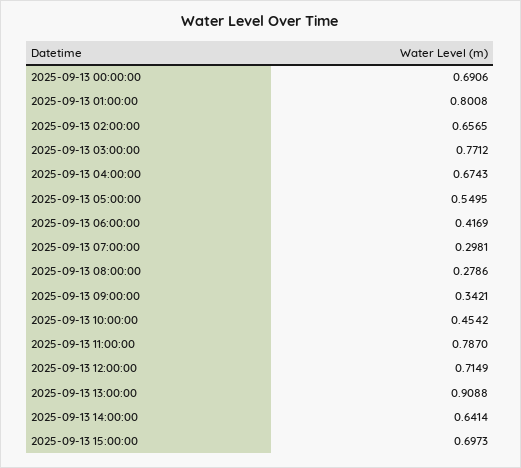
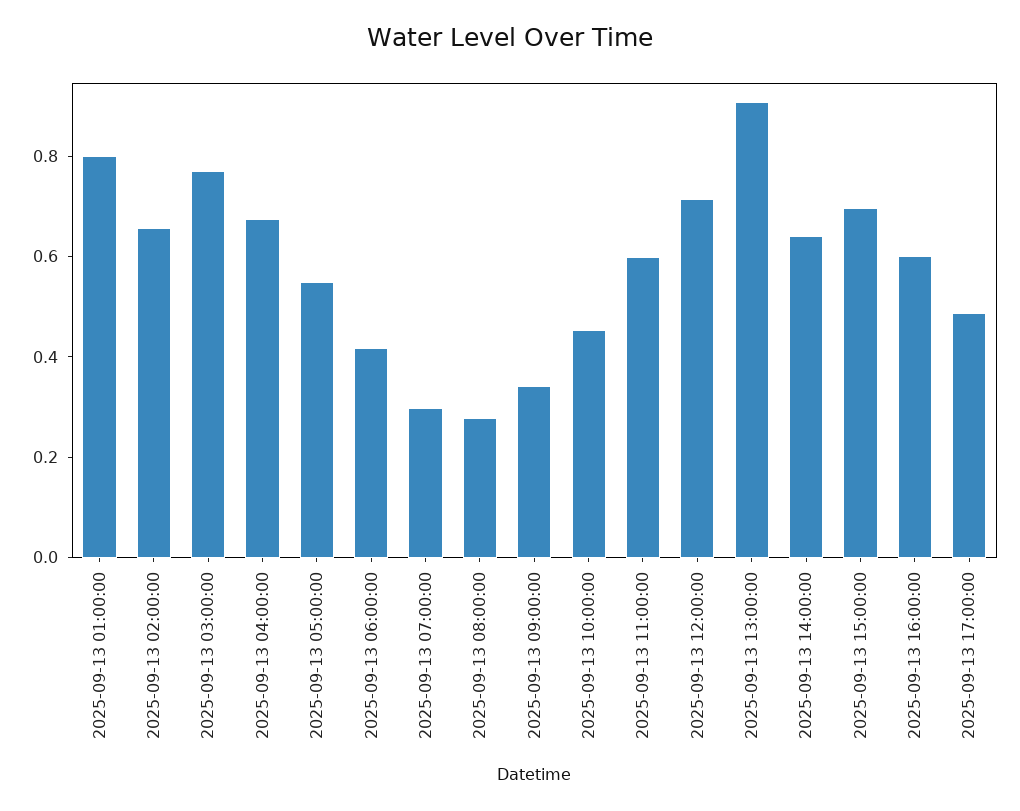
2025-09-13 00:00:00: 0.6906 -> none
2025-09-13 11:00:00: 0.787 -> 0.6
2025-09-13 16:00:00: none -> 0.6
2025-09-13 17:00:00: none -> 0.5

